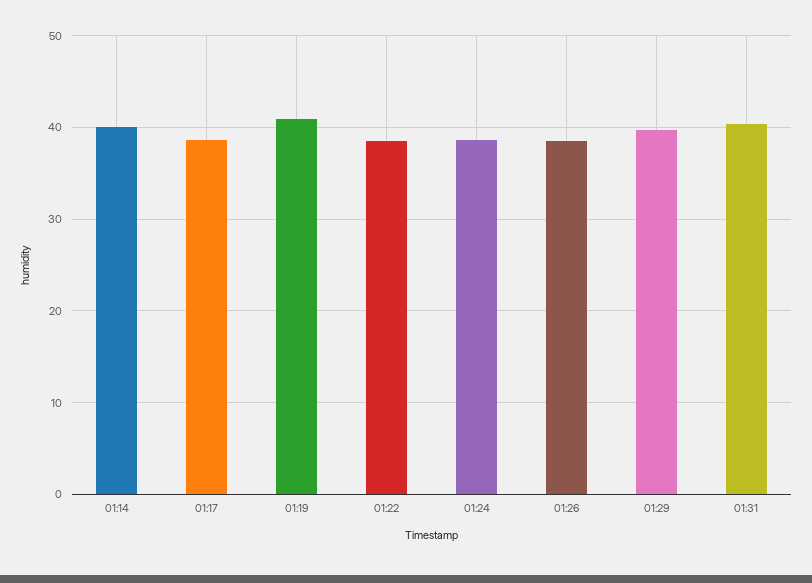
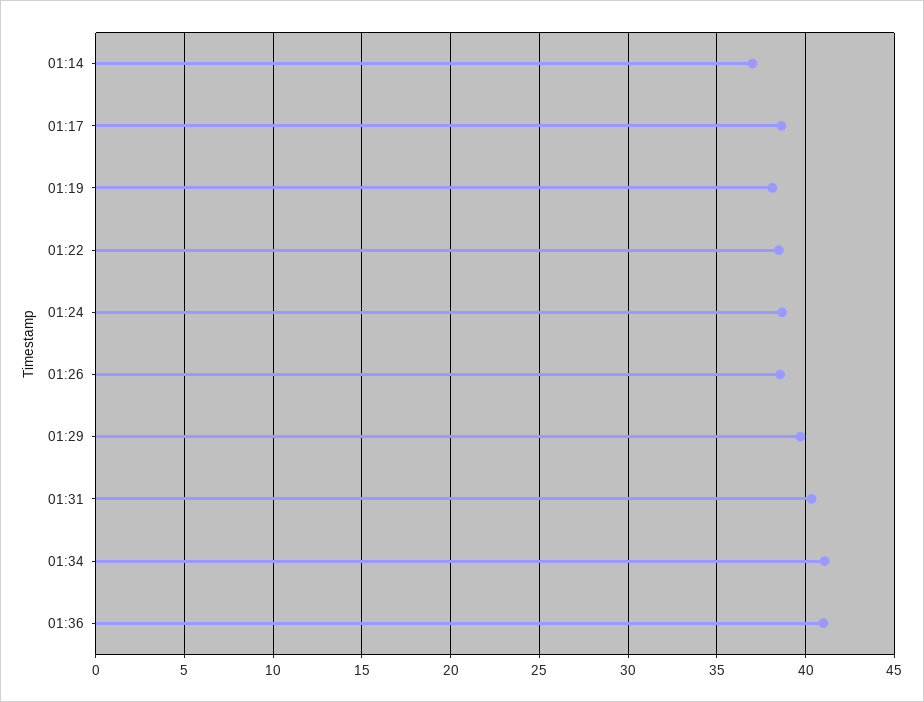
01:14: 40 -> 37
01:19: 41 -> 38
01:34: none -> 41
01:36: none -> 41

